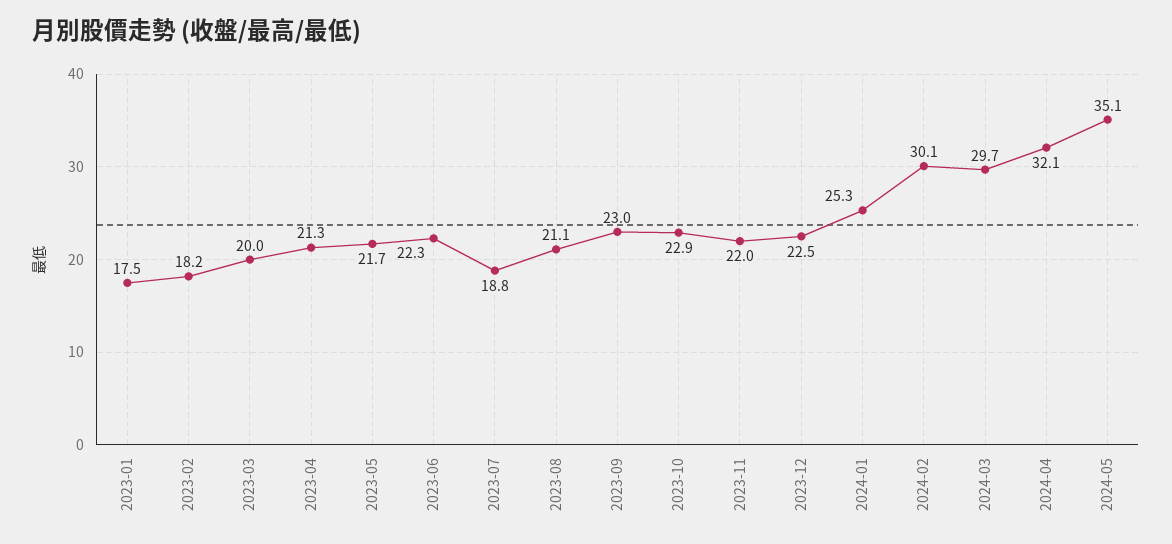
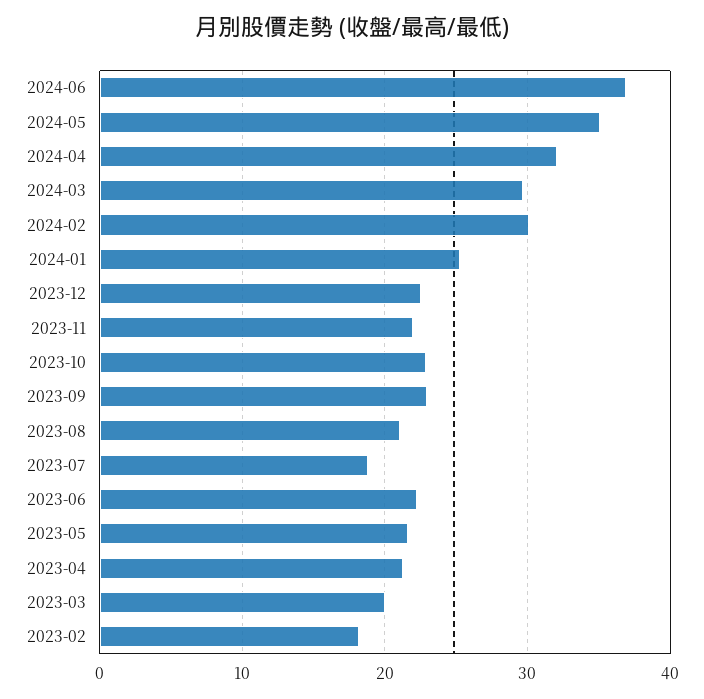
2023-01: 17.5 -> none
2024-06: none -> 37

